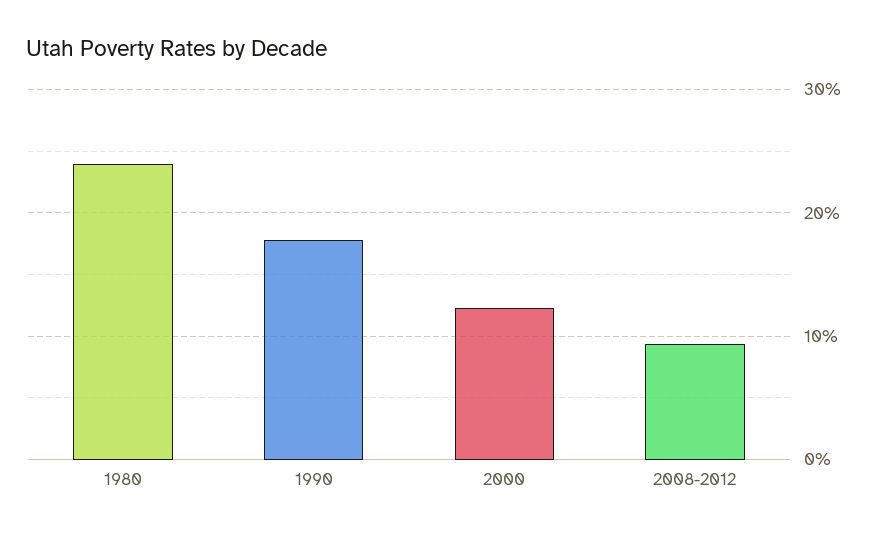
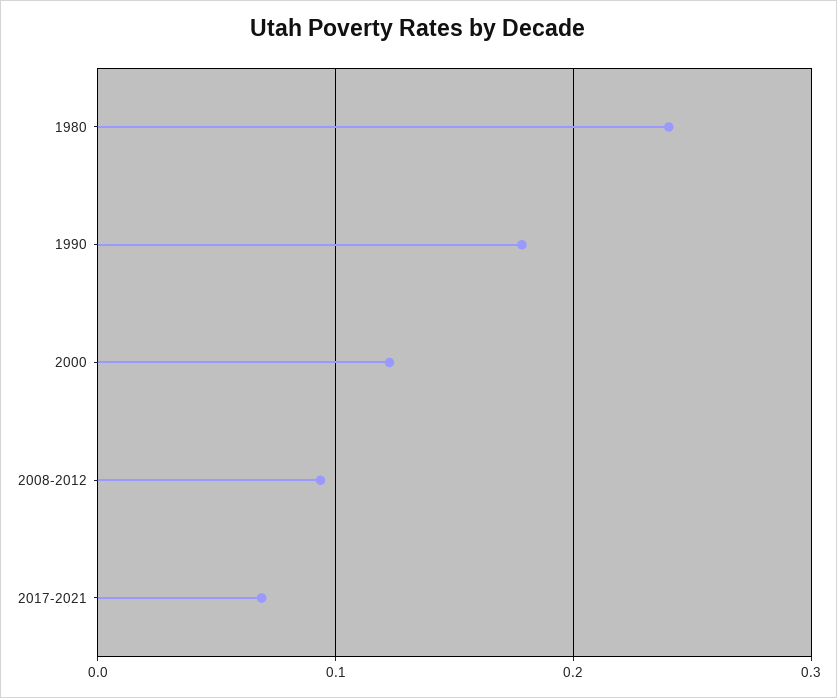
2017-2021: none -> 0.07

